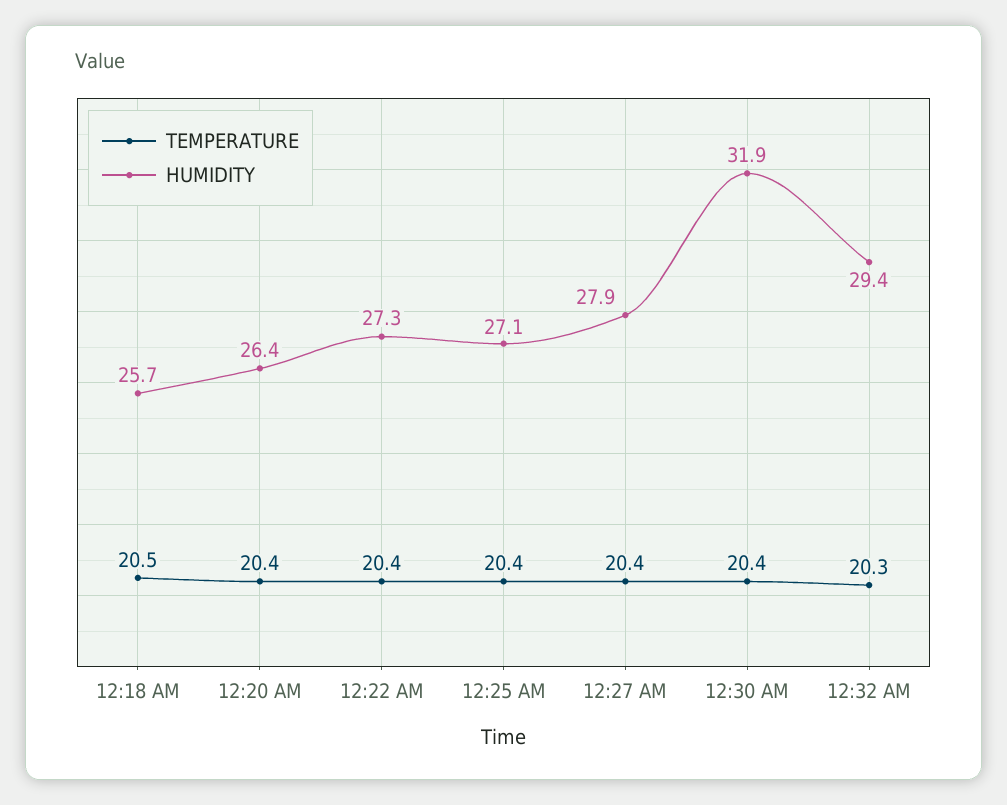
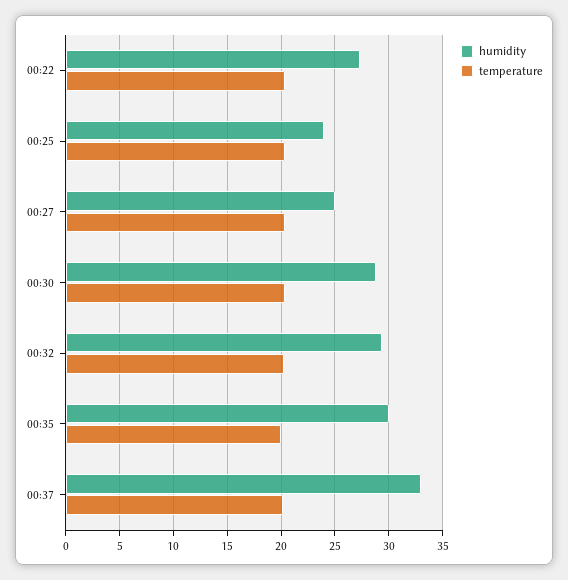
TEMPERATURE, 12:18 AM: 20.5 -> none
HUMIDITY, 12:18 AM: 25.7 -> none
TEMPERATURE, 12:20 AM: 20.4 -> none
HUMIDITY, 12:20 AM: 26.4 -> none
HUMIDITY, 12:25 AM: 27.1 -> 24
HUMIDITY, 12:27 AM: 27.9 -> 25
HUMIDITY, 12:30 AM: 31.9 -> 29
HUMIDITY, 00:35: none -> 30
TEMPERATURE, 00:35: none -> 20
HUMIDITY, 00:37: none -> 33
TEMPERATURE, 00:37: none -> 20

